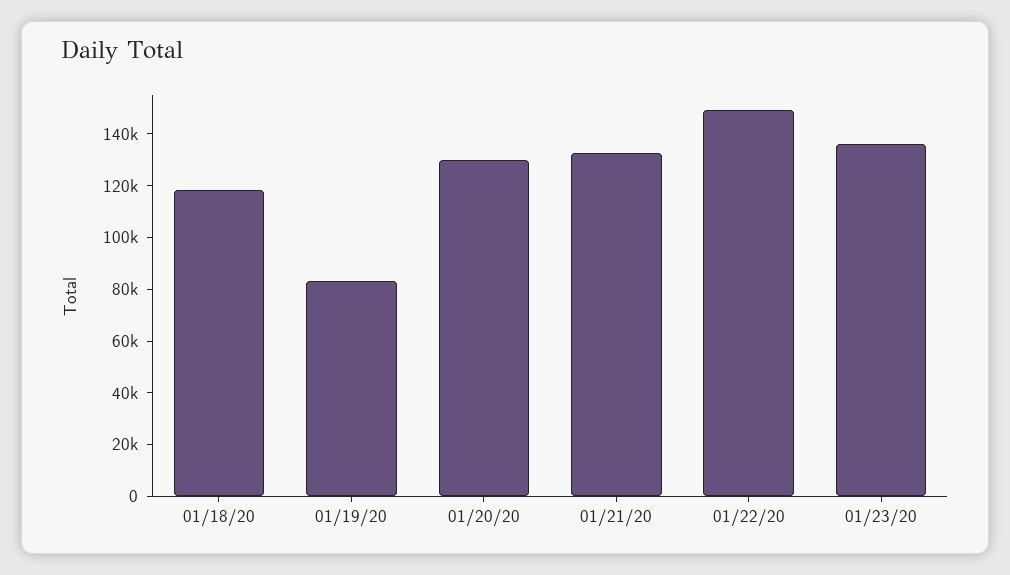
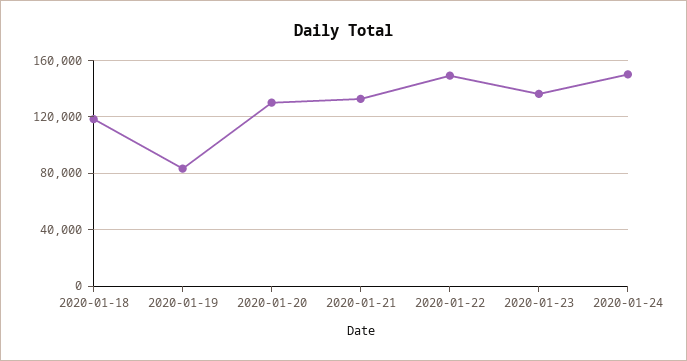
2020-01-24: none -> 150000

